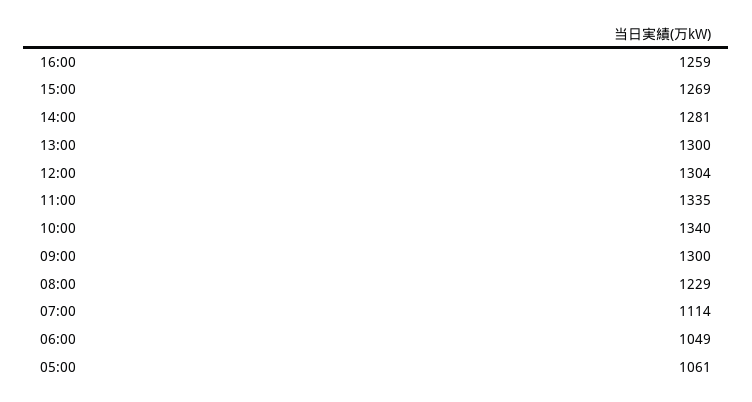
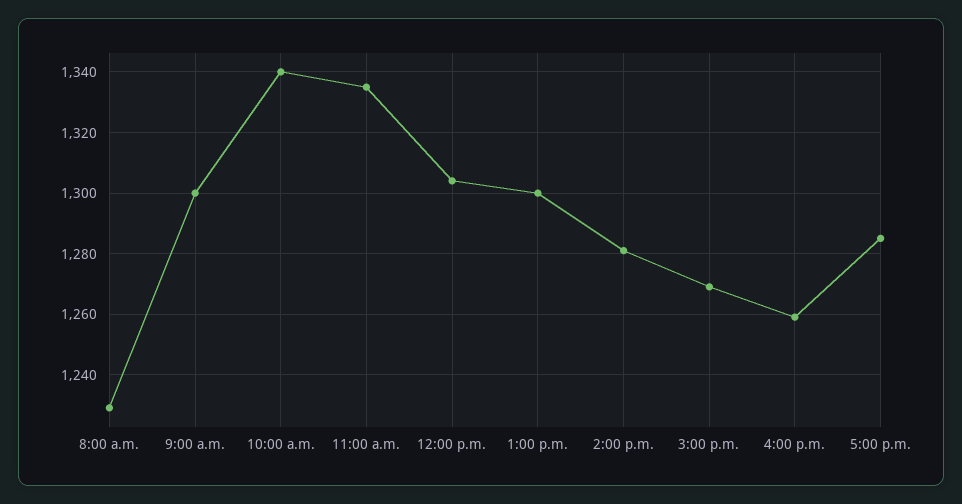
07:00: 1114 -> none
06:00: 1049 -> none
05:00: 1061 -> none
5:00 p.m.: none -> 1285

